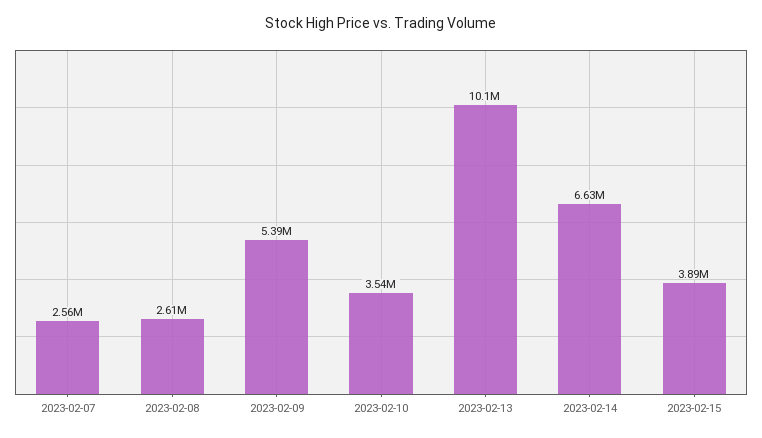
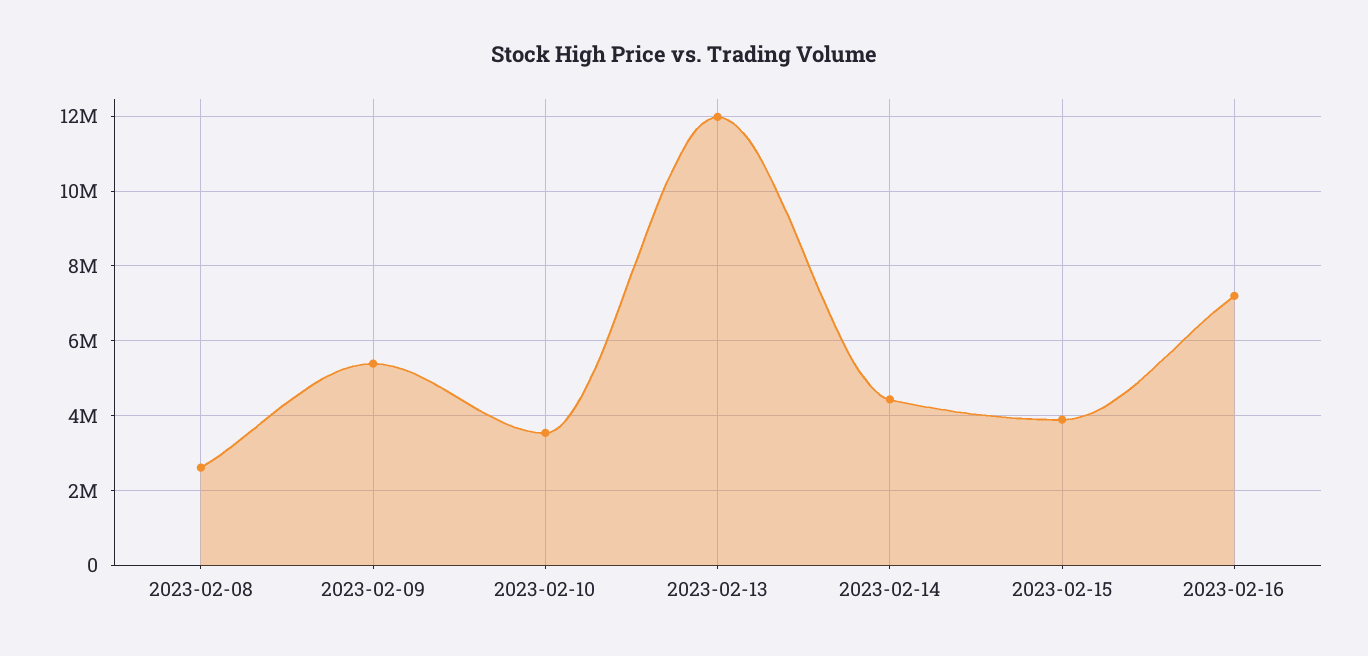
2023-02-07: 2560000 -> none
2023-02-13: 10100000 -> 12000000
2023-02-14: 6630000 -> 4400000
2023-02-16: none -> 7200000

